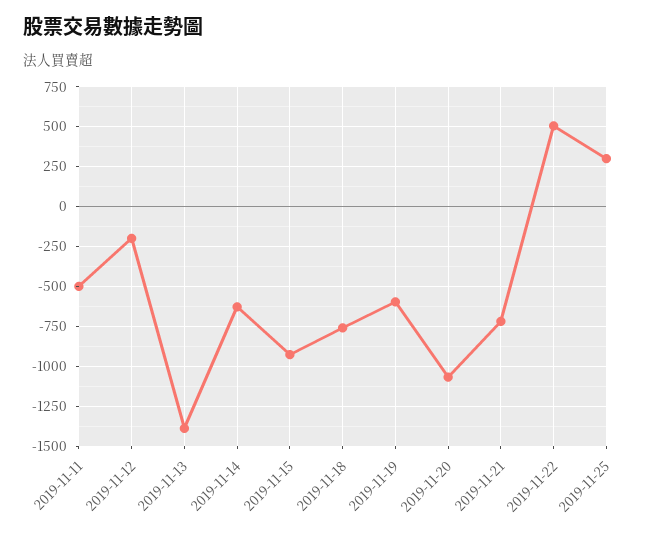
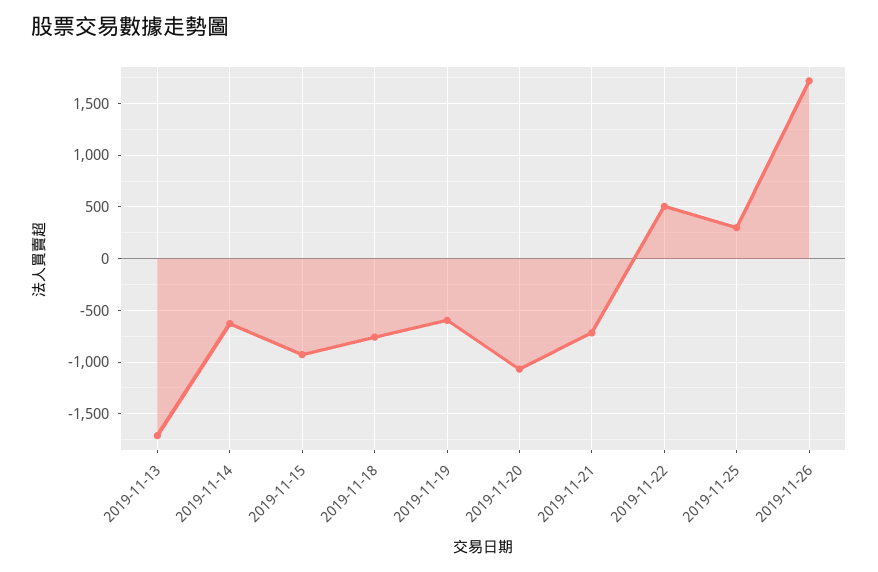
2019-11-11: -500 -> none
2019-11-12: -200 -> none
2019-11-13: -1400 -> -1700
2019-11-26: none -> 1700

